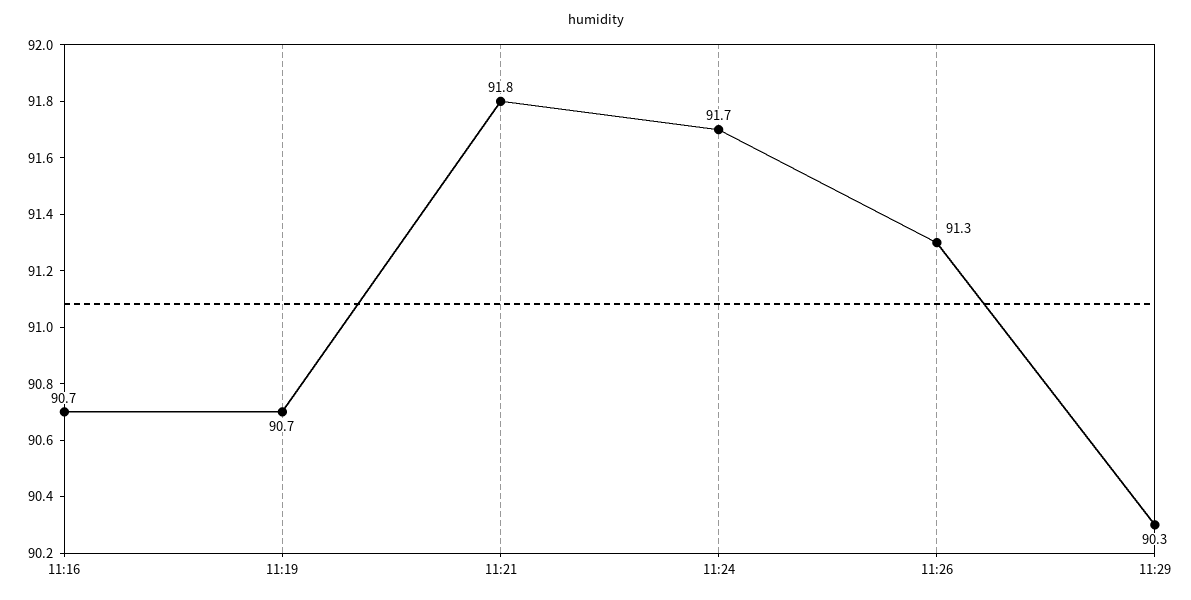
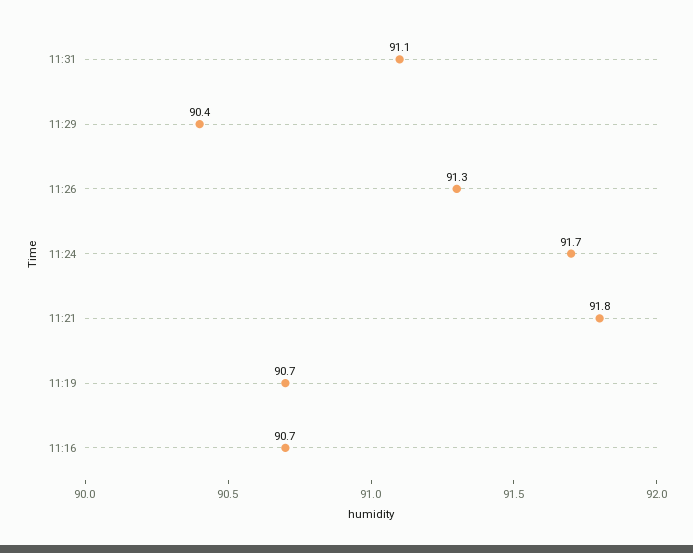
11:29: 90.3 -> 90.4
11:31: none -> 91.1

